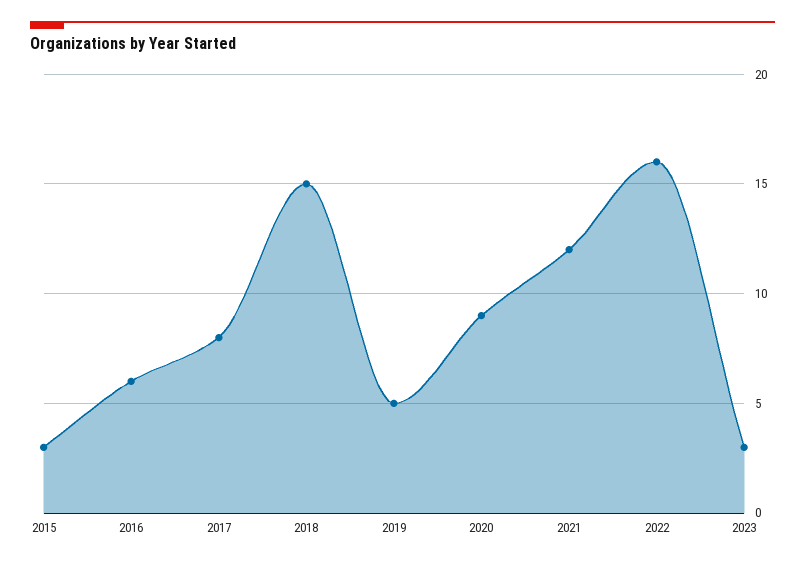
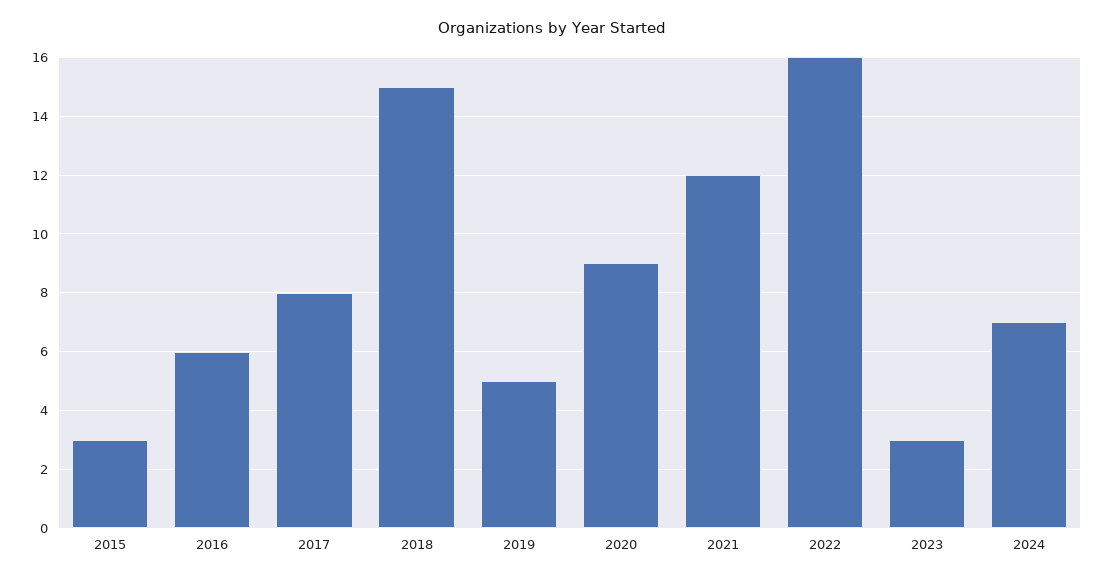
2024: none -> 7

